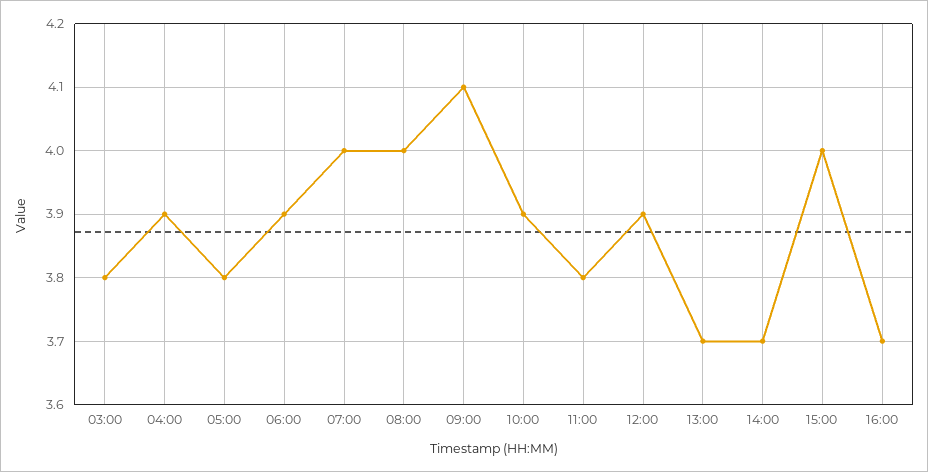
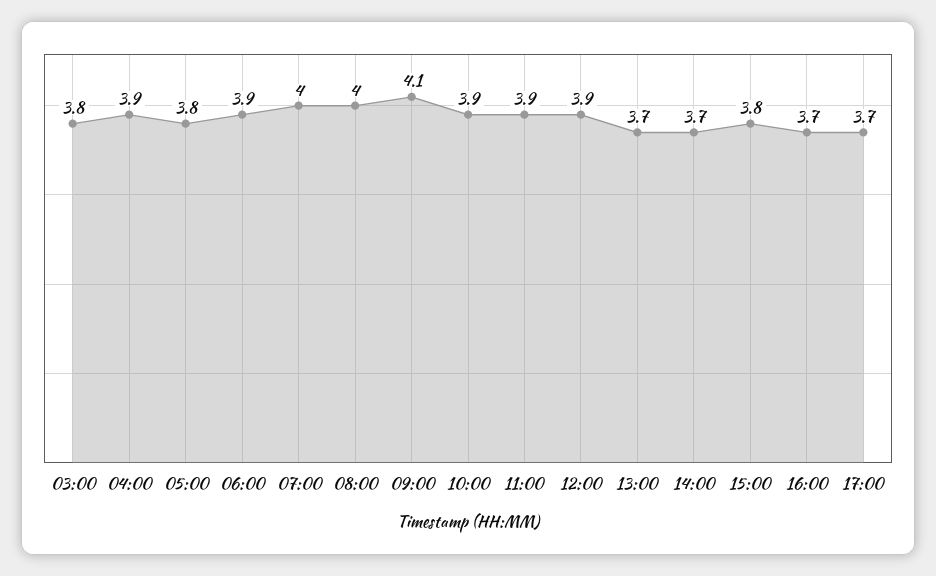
11:00: 3.8 -> 3.9
15:00: 4 -> 3.8
17:00: none -> 3.7

